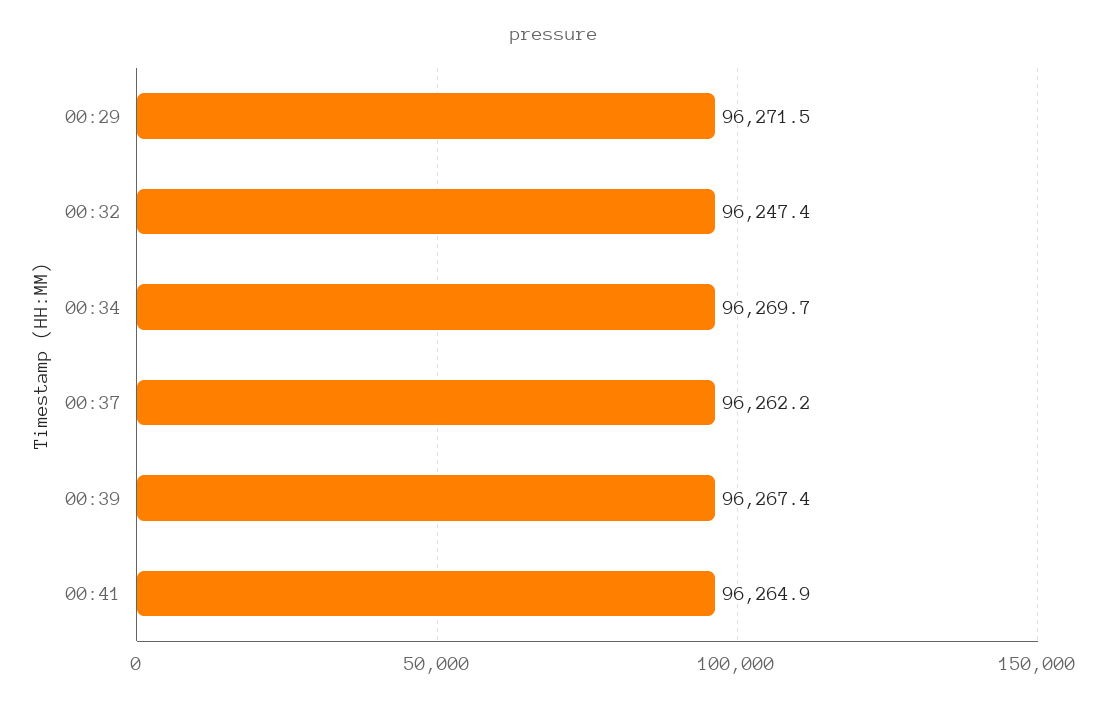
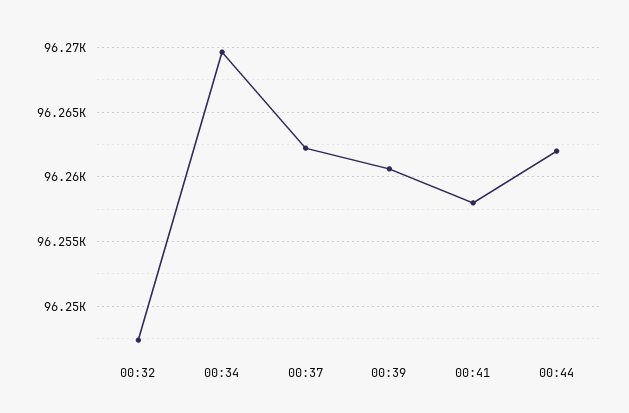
00:29: 96271.5 -> none
00:39: 96267.4 -> 96260.5
00:41: 96264.9 -> 96258
00:44: none -> 96262

